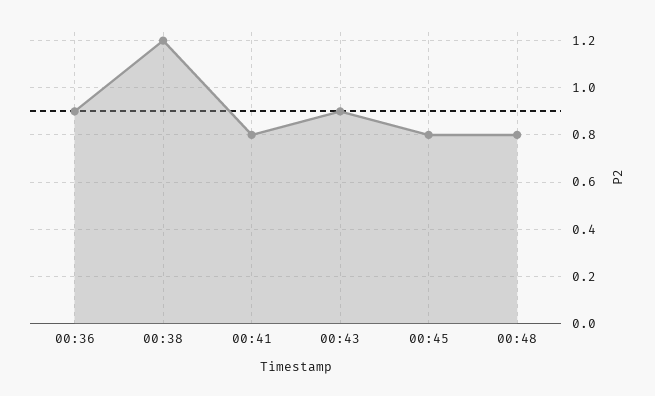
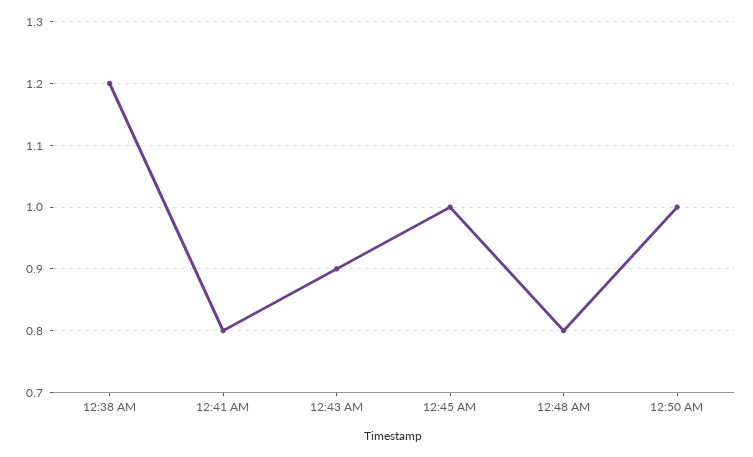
00:36: 0.9 -> none
00:45: 0.8 -> 1
12:50 AM: none -> 1

